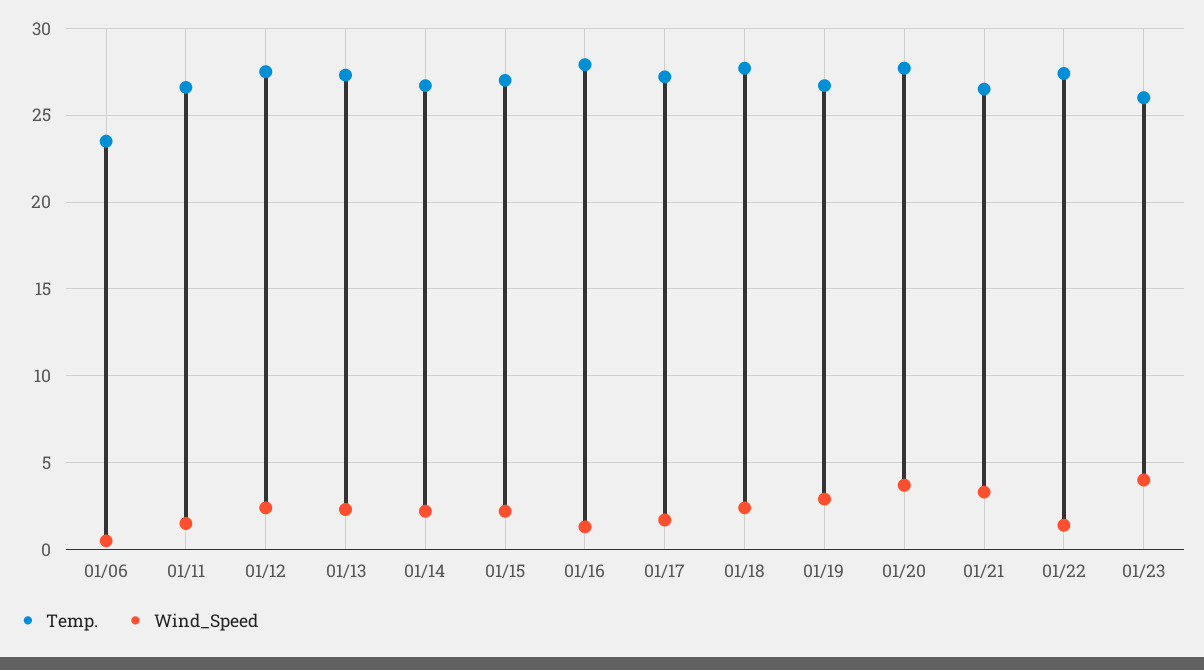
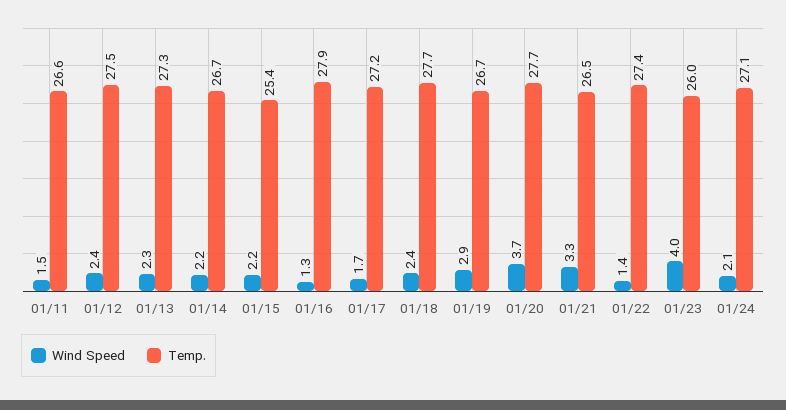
Temp., 01/06: 23.5 -> none
Wind_Speed, 01/06: 0.5 -> none
Temp., 01/15: 27 -> 25.4
Wind_Speed, 01/24: none -> 2.1
Temp., 01/24: none -> 27.1

